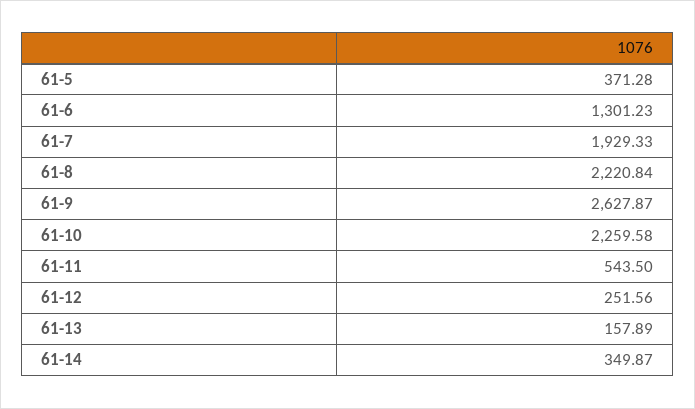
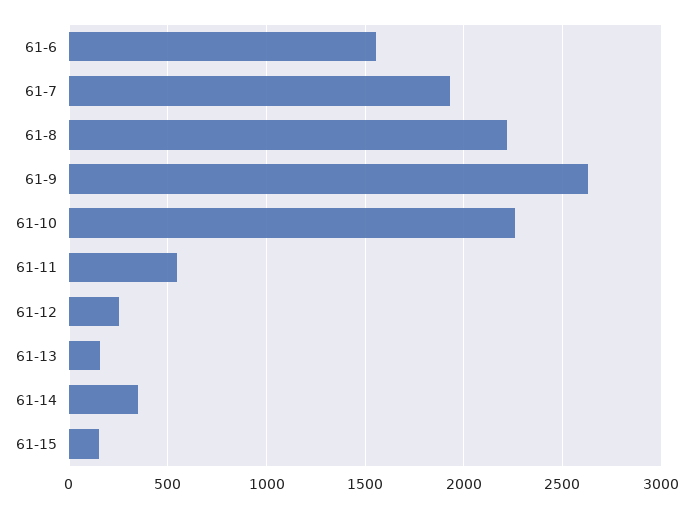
61-5: 371.28 -> none
61-6: 1301.23 -> 1550
61-15: none -> 150

